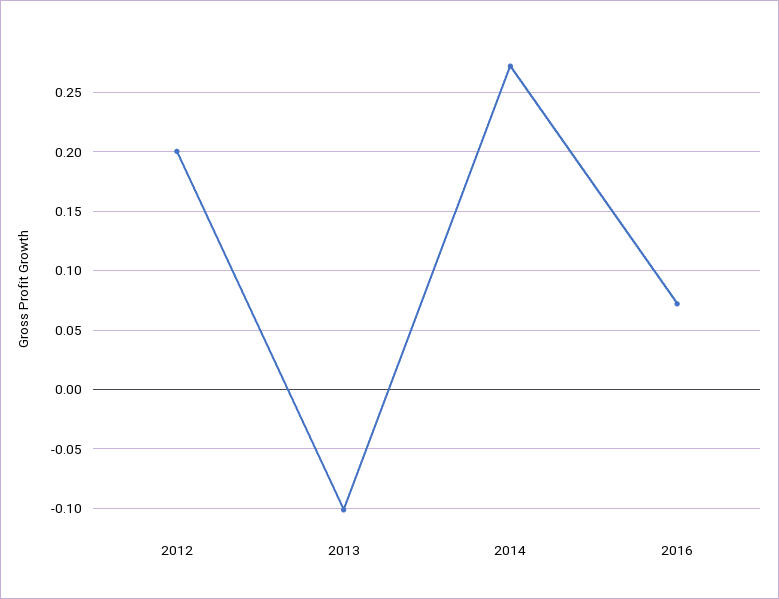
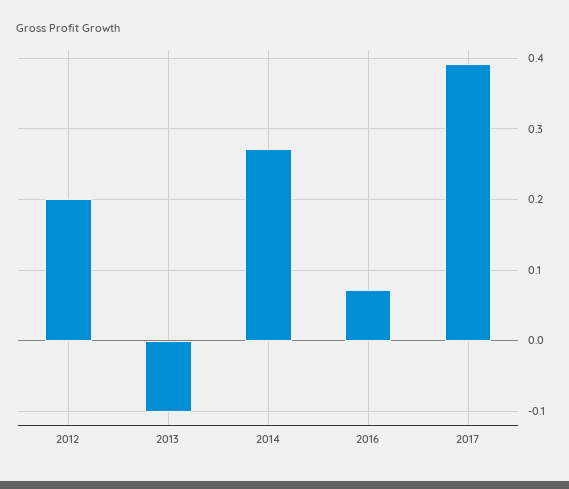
2017: none -> 0.39

